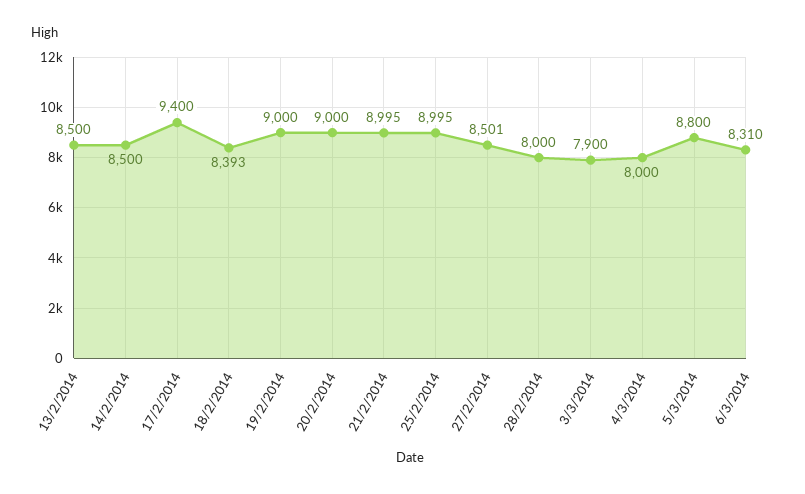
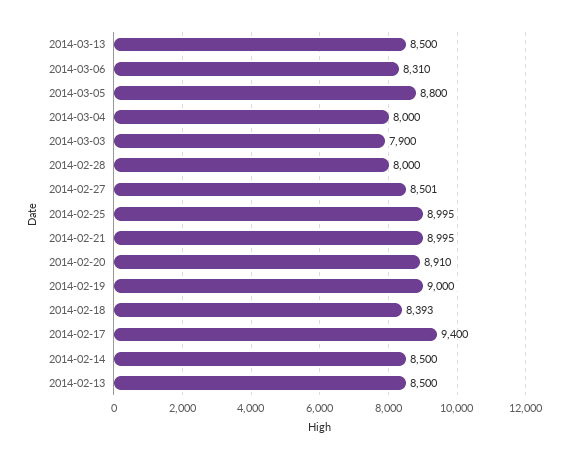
20/2/2014: 9000 -> 8910
2014-03-13: none -> 8500

